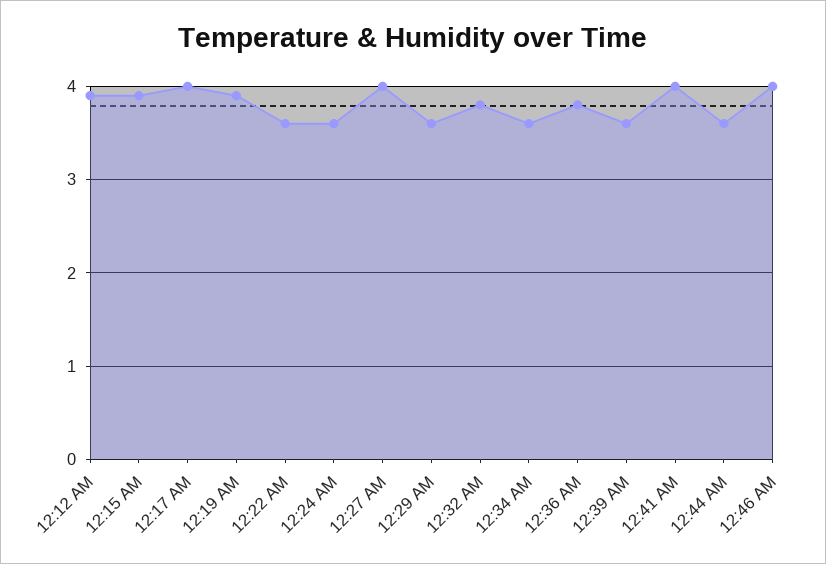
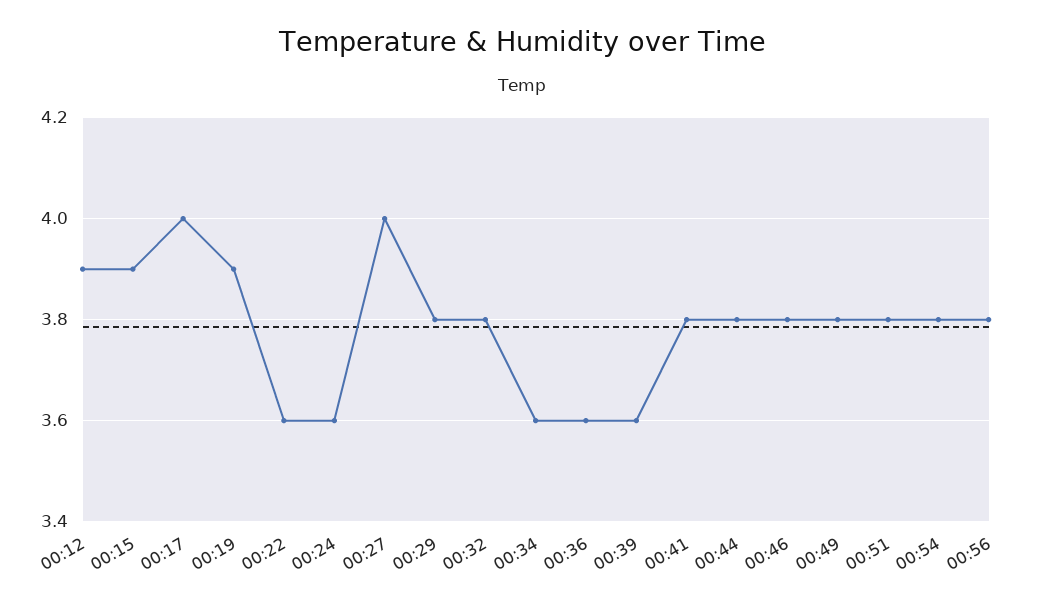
12:29 AM: 3.6 -> 3.8
12:36 AM: 3.8 -> 3.6
12:41 AM: 4 -> 3.8
12:44 AM: 3.6 -> 3.8
12:46 AM: 4 -> 3.8
00:49: none -> 3.8
00:51: none -> 3.8
00:54: none -> 3.8
00:56: none -> 3.8

